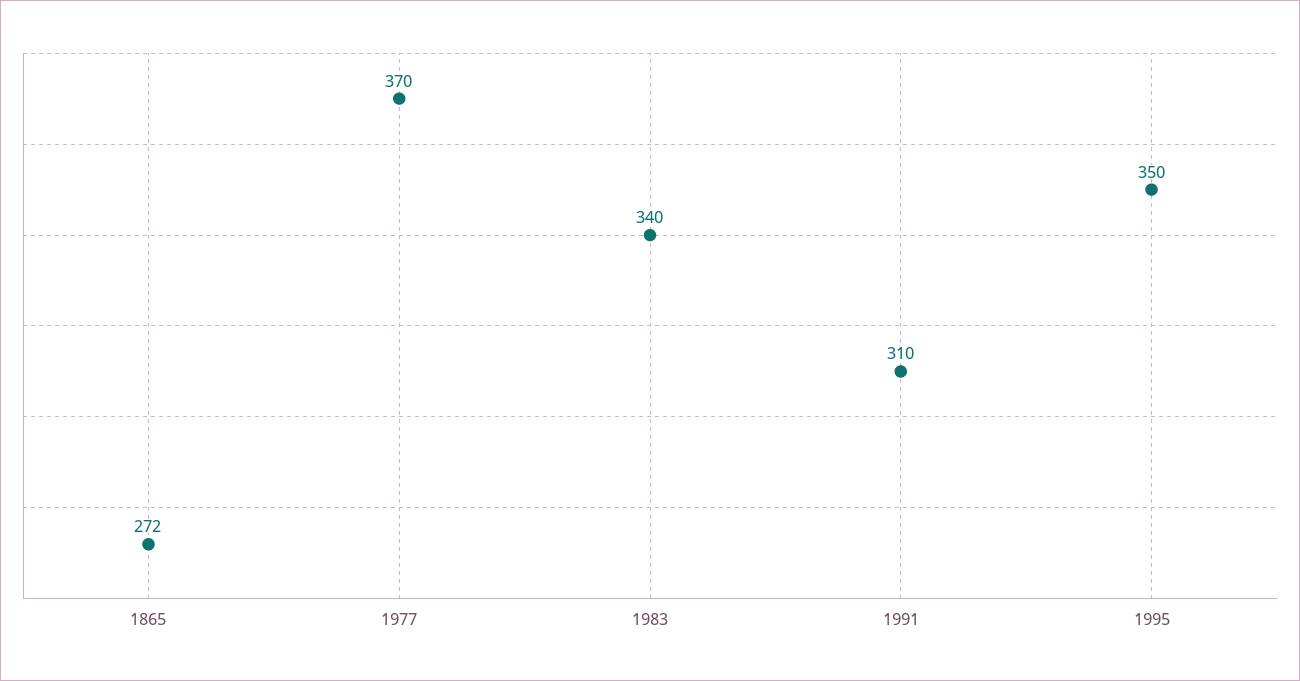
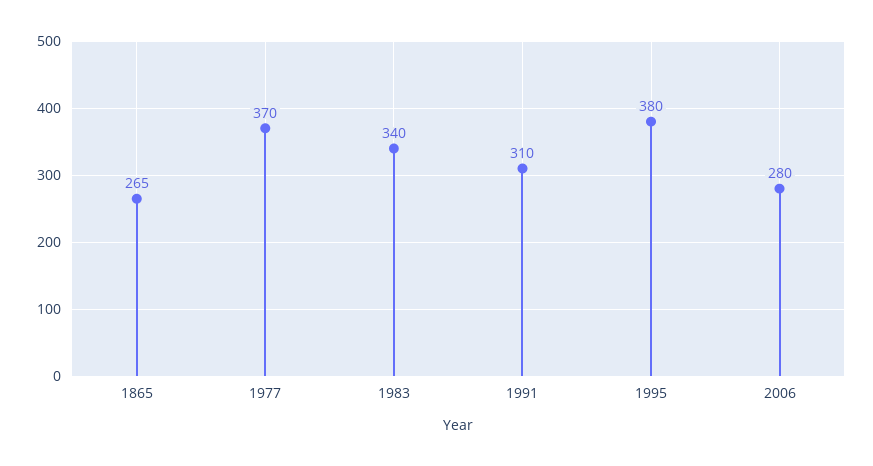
1865: 272 -> 265
1995: 350 -> 380
2006: none -> 280

